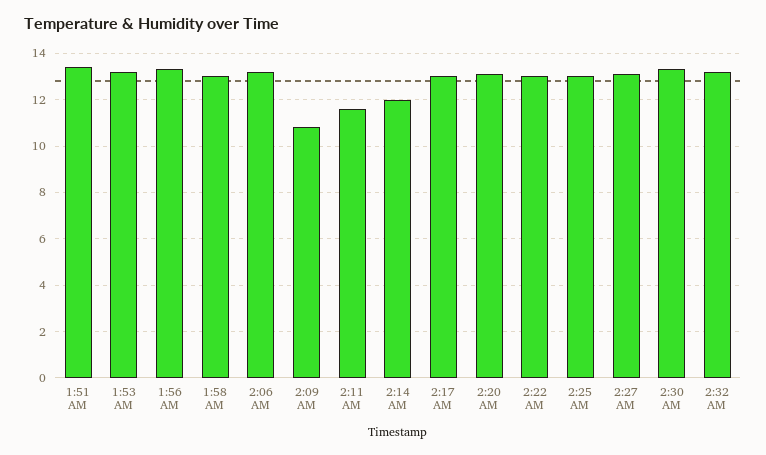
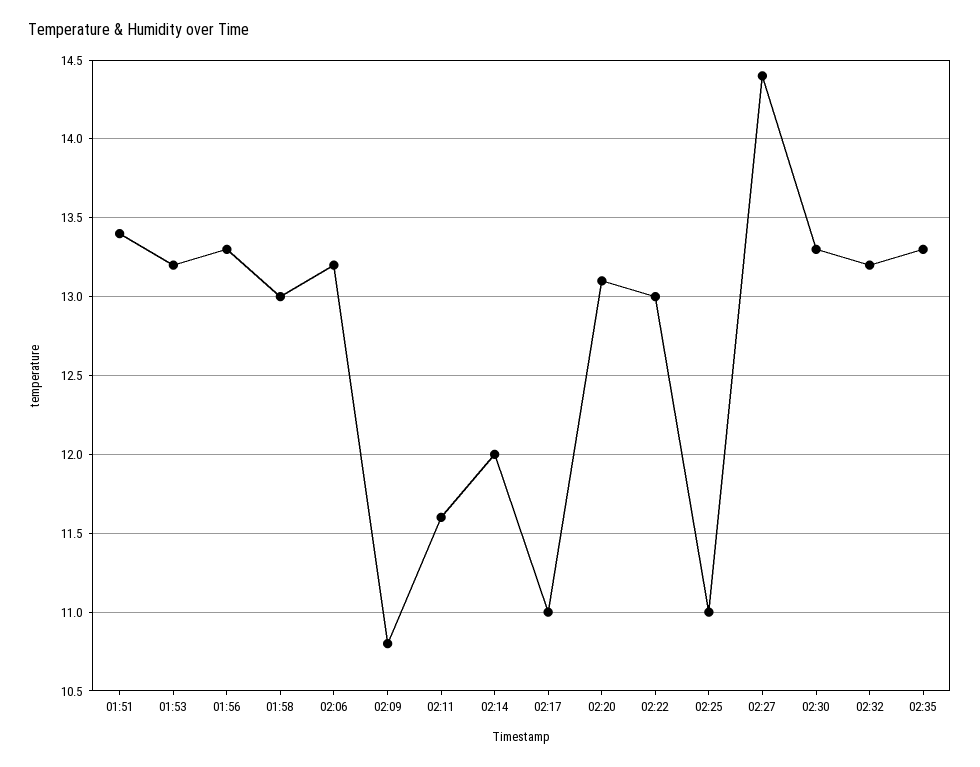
2:17 AM: 13 -> 11
2:25 AM: 13 -> 11
2:27 AM: 13 -> 14.4
02:35: none -> 13.3

